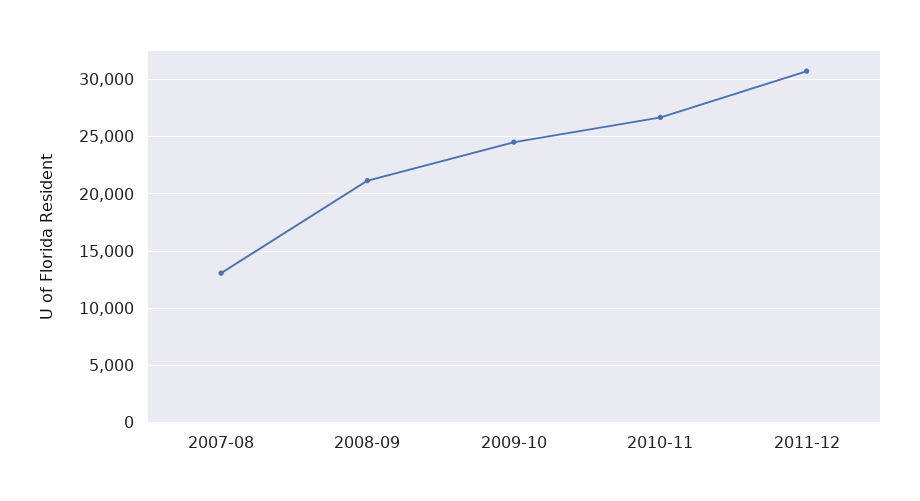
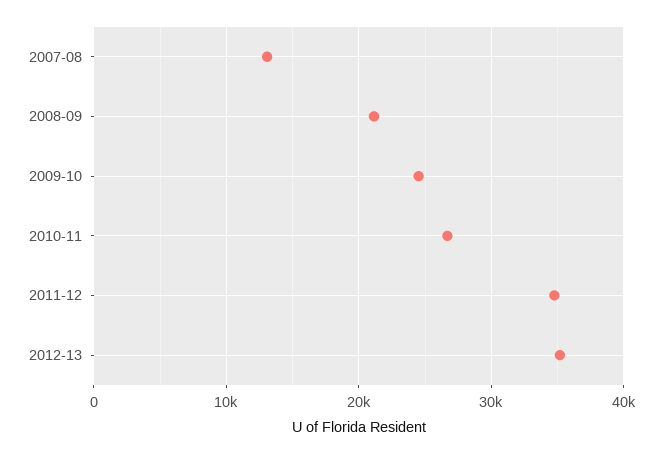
2011-12: 31000 -> 35000
2012-13: none -> 35000

